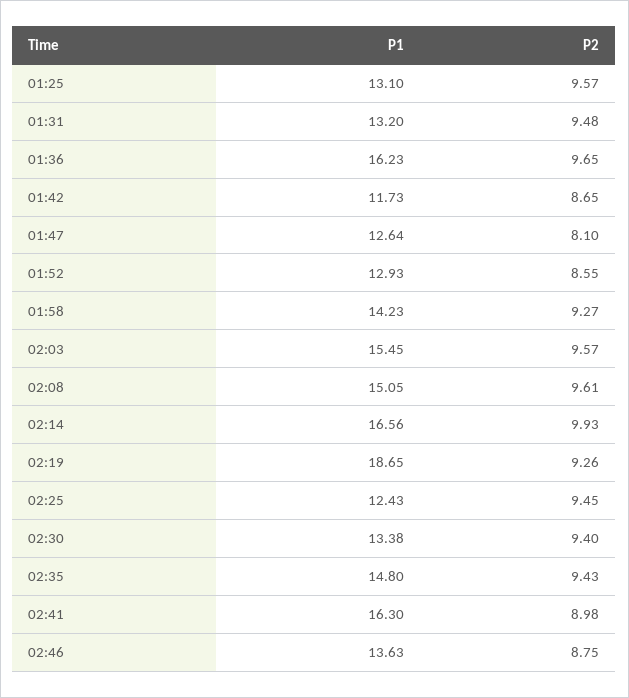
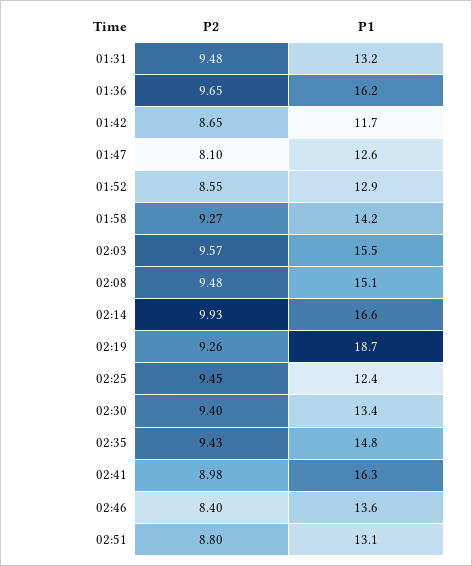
P1, 01:25: 13.1 -> none
P2, 01:25: 9.57 -> none
P2, 02:08: 9.61 -> 9.48
P2, 02:46: 8.75 -> 8.4
P2, 02:51: none -> 8.8
P1, 02:51: none -> 13.1

